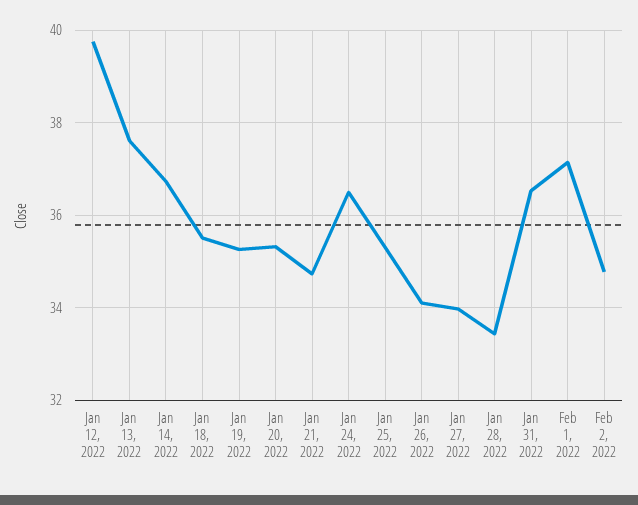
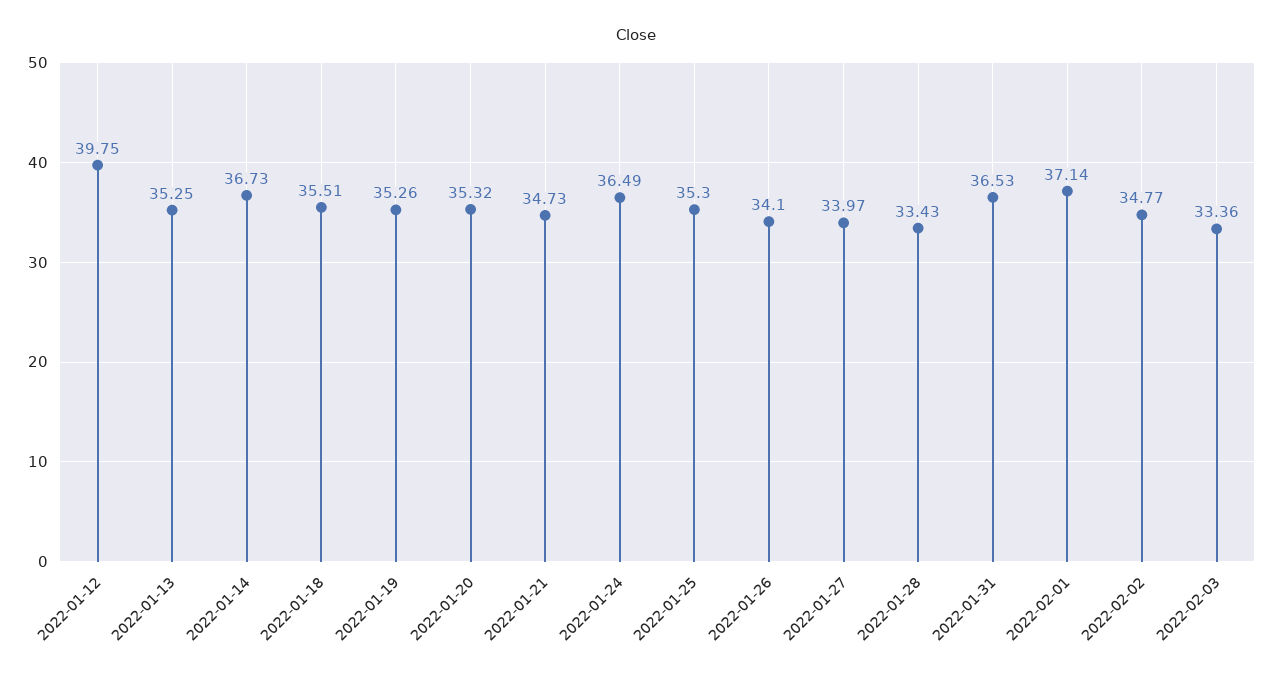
Jan 13, 2022: 37.6 -> 35.25
2022-02-03: none -> 33.36

